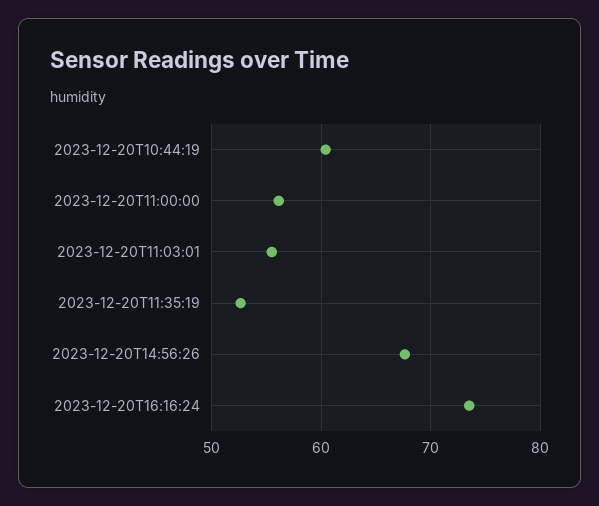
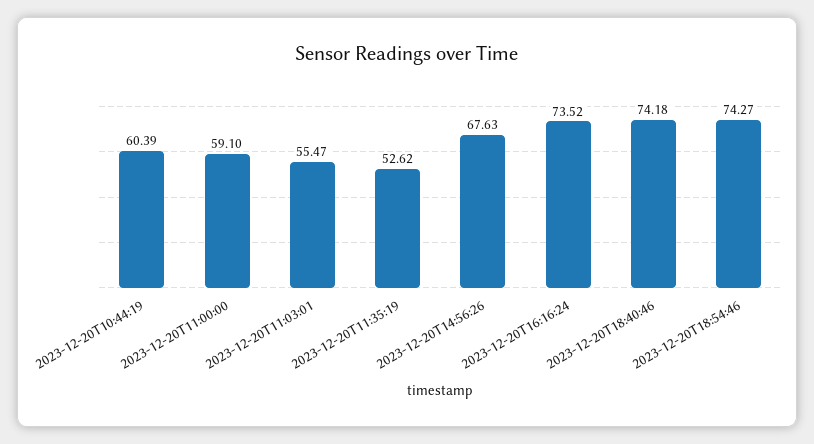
2023-12-20T11:00:00: 56 -> 59.1
2023-12-20T18:40:46: none -> 74.18
2023-12-20T18:54:46: none -> 74.27

